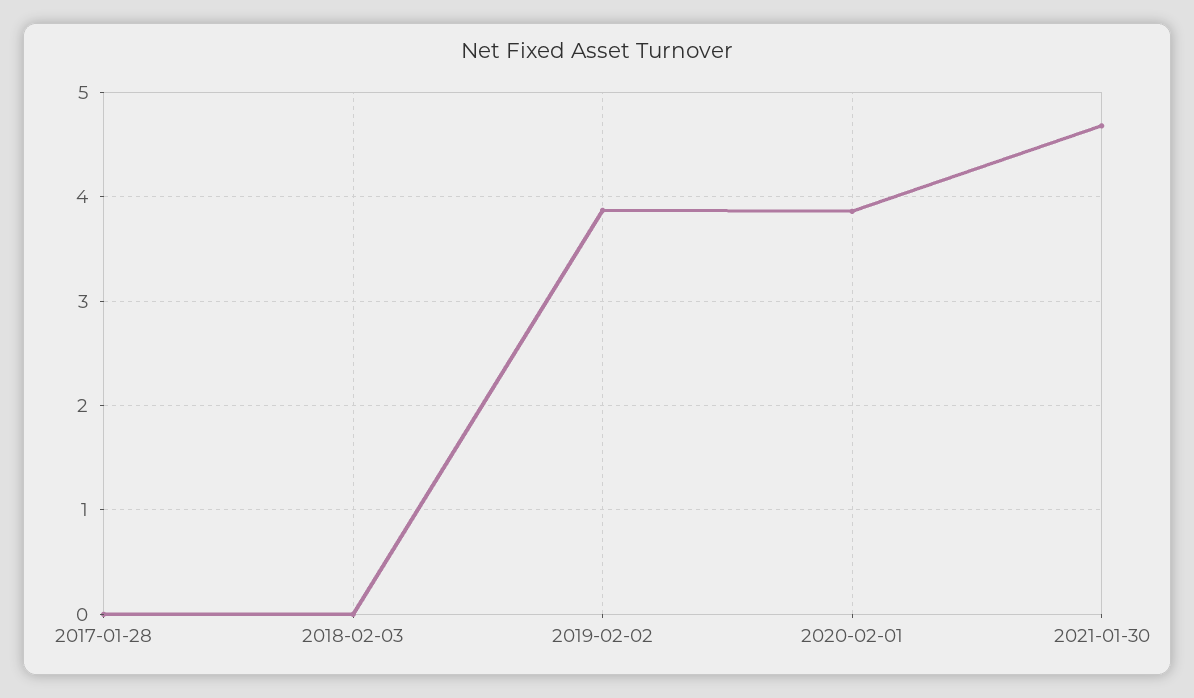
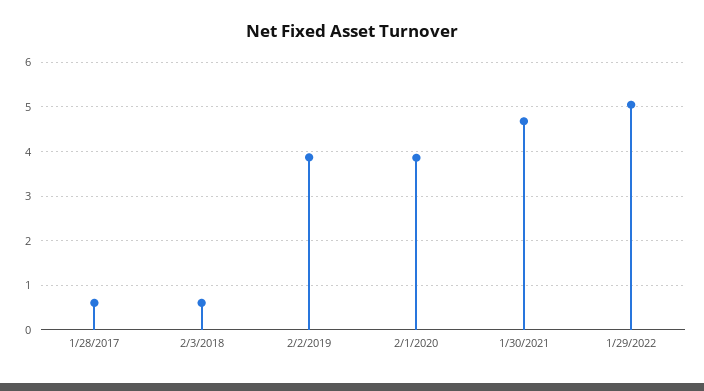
2017-01-28: 0 -> 0.6
2018-02-03: 0 -> 0.6
1/29/2022: none -> 5

